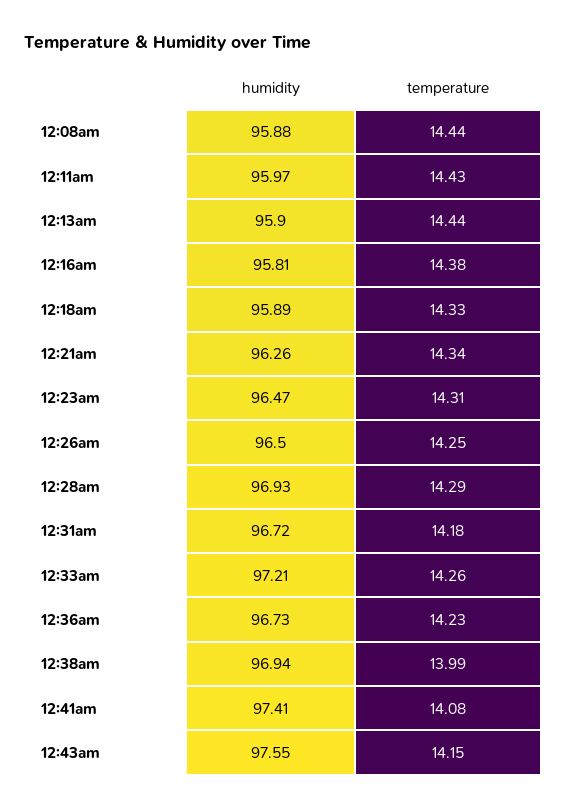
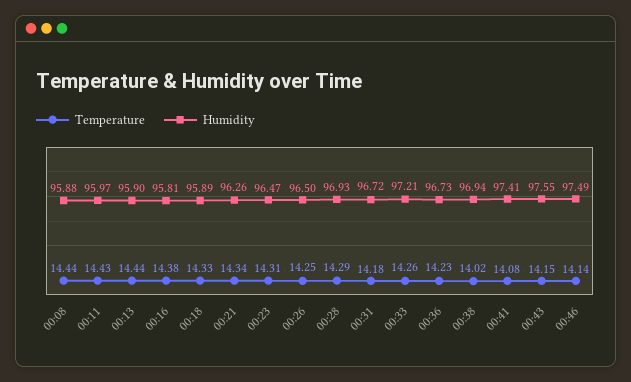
temperature, 12:38am: 13.99 -> 14.02
temperature, 00:46: none -> 14.14
humidity, 00:46: none -> 97.49

